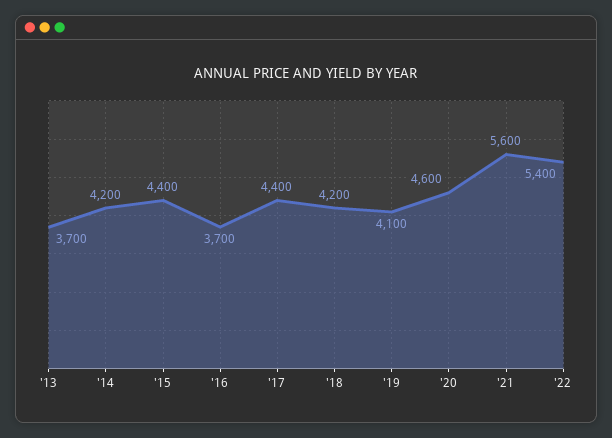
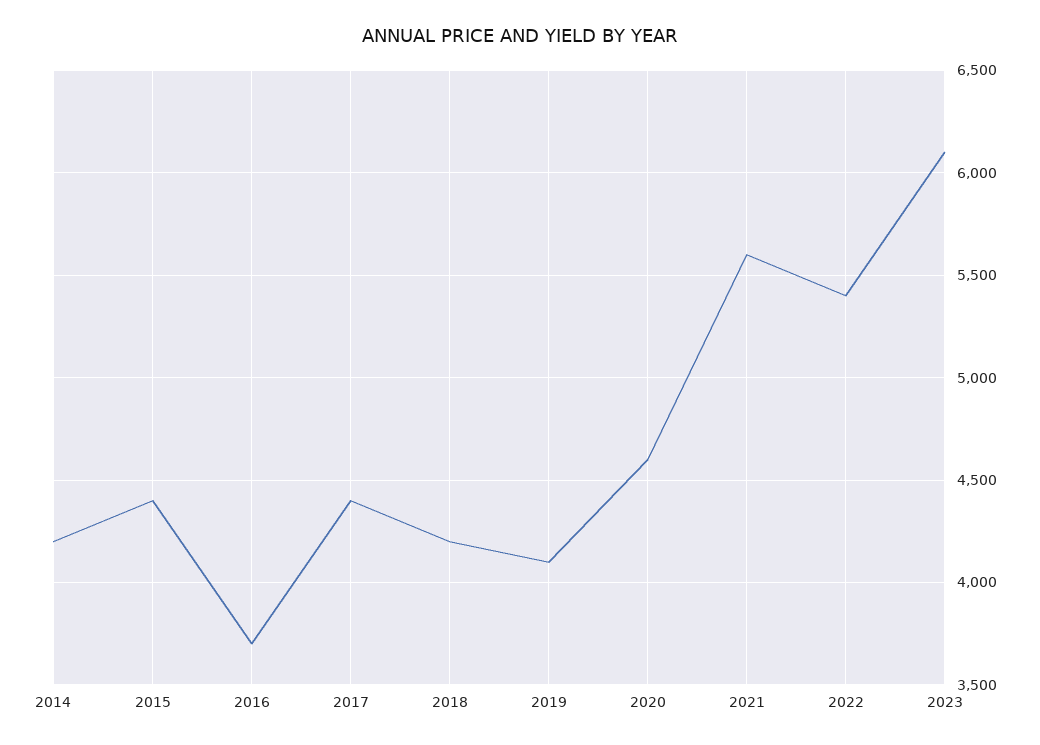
'13: 3700 -> none
2023: none -> 6100

